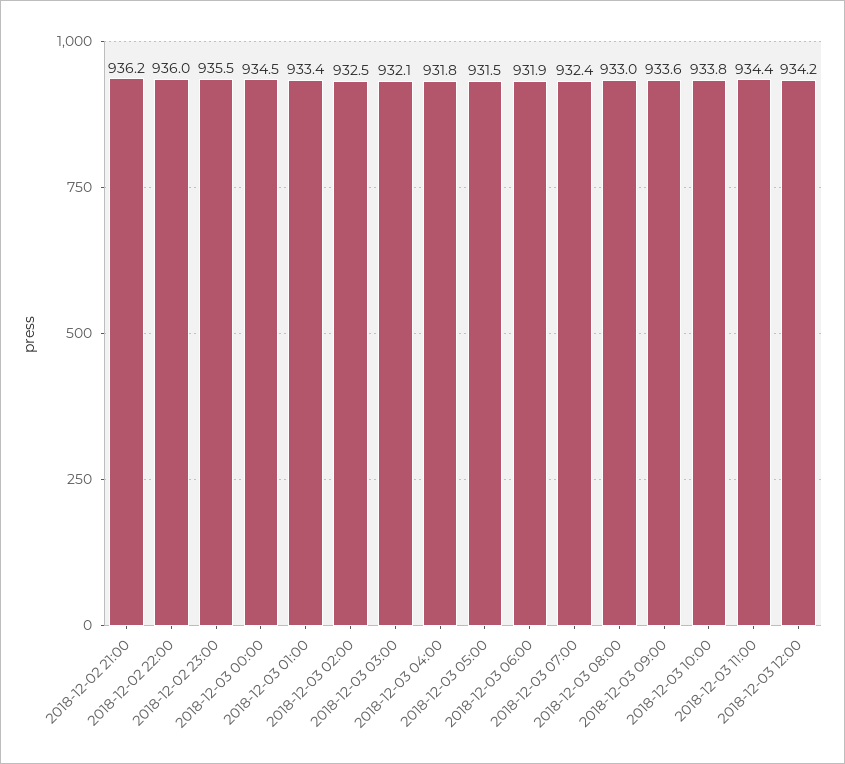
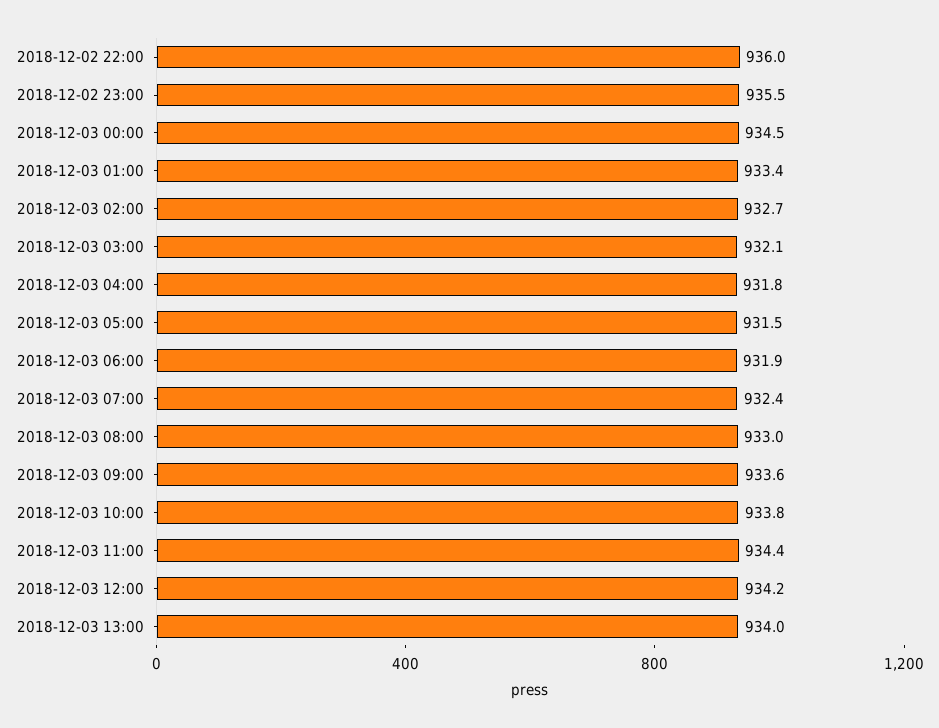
2018-12-02 21:00: 936.2 -> none
2018-12-03 02:00: 932.5 -> 932.7
2018-12-03 13:00: none -> 934

